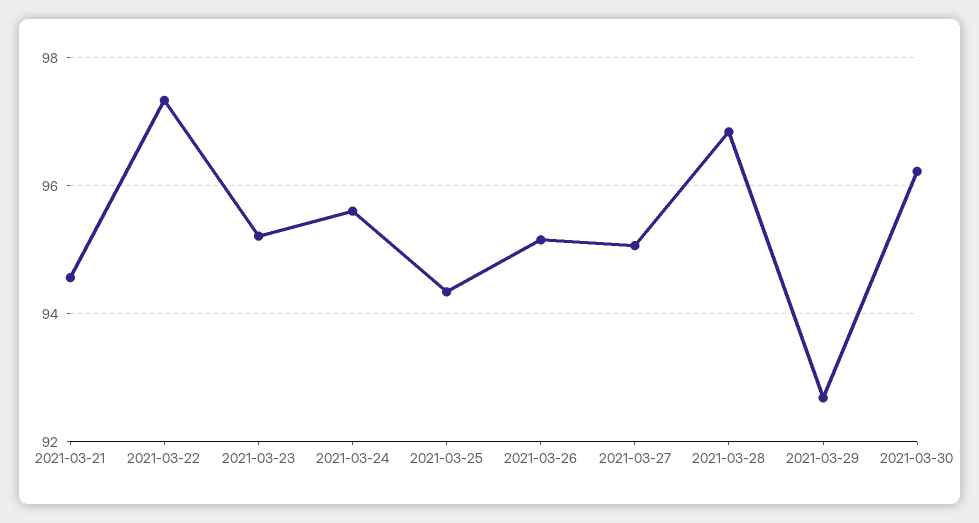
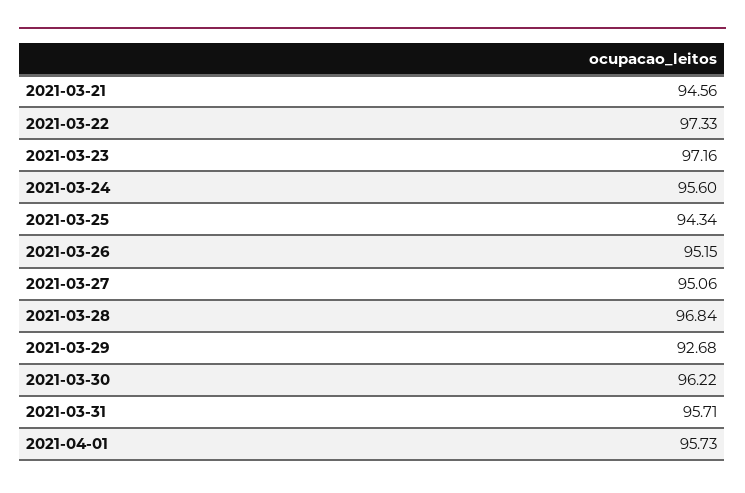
2021-03-23: 95.2 -> 97.16
2021-03-31: none -> 95.71
2021-04-01: none -> 95.73

